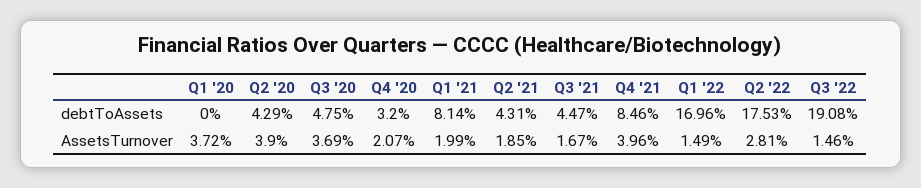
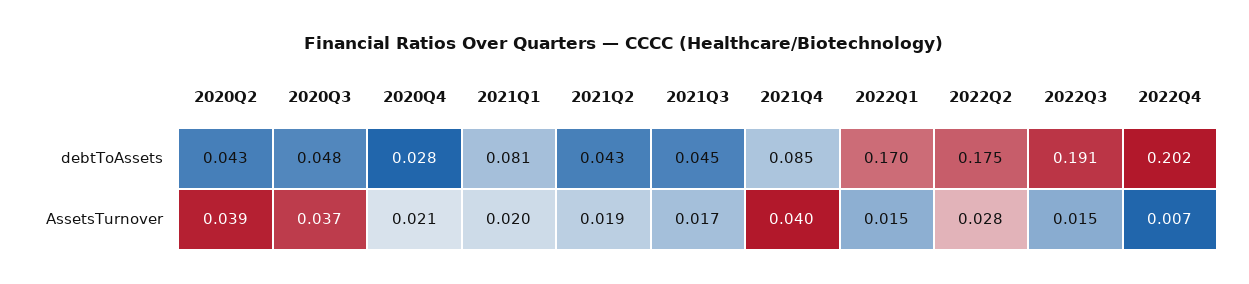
Q1 '20, debtToAssets: 0 -> none
Q4 '20, debtToAssets: 0.032 -> 0.028
Q1 '20, AssetsTurnover: 0.0372 -> none
2022Q4, debtToAssets: none -> 0.202
2022Q4, AssetsTurnover: none -> 0.007

